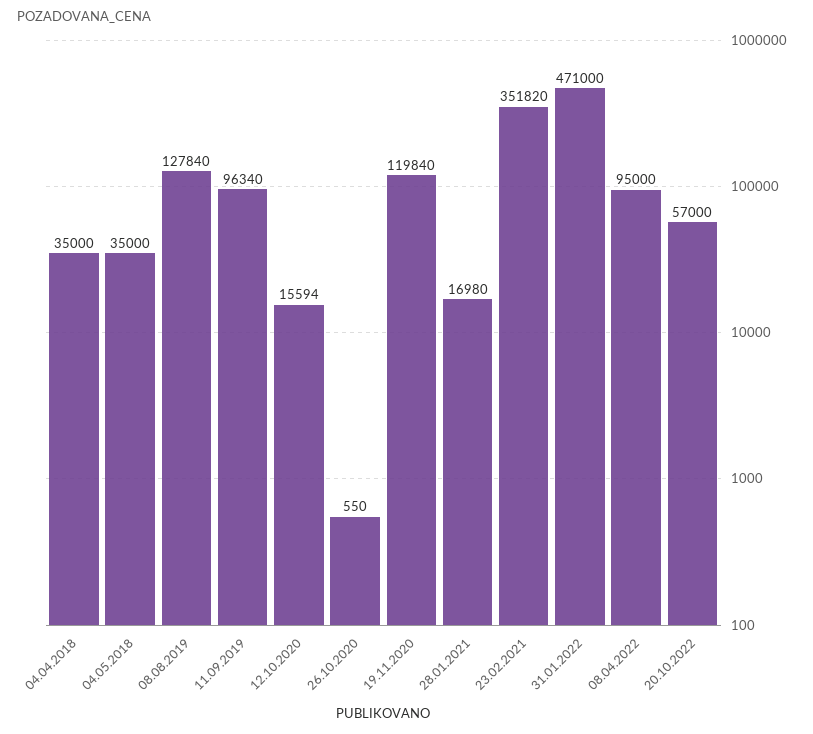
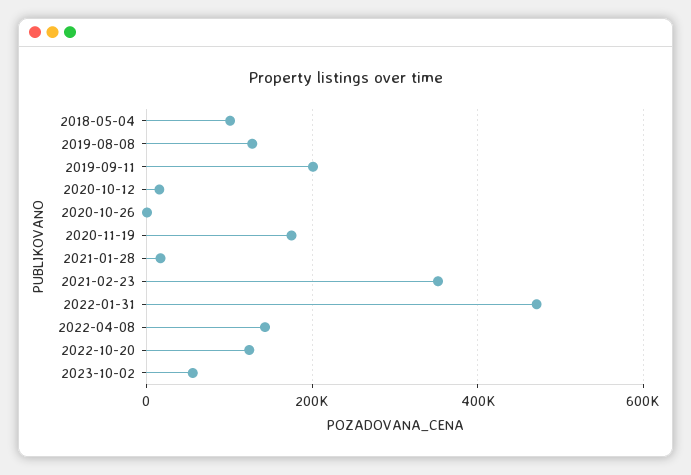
04.04.2018: 35000 -> none
04.05.2018: 35000 -> 100000
11.09.2019: 96340 -> 200000
19.11.2020: 119840 -> 180000
08.04.2022: 95000 -> 140000
20.10.2022: 57000 -> 120000
2023-10-02: none -> 60000

